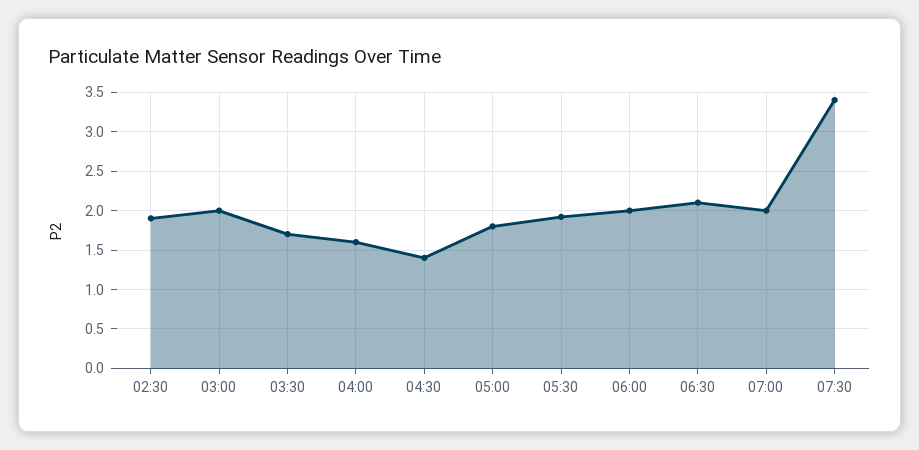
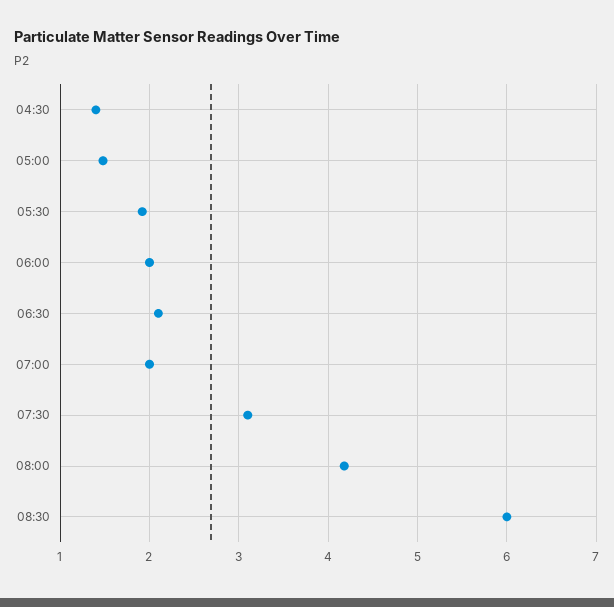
02:30: 1.9 -> none
03:00: 2 -> none
03:30: 1.7 -> none
04:00: 1.6 -> none
05:00: 1.8 -> 1.5
07:30: 3.4 -> 3.1
08:00: none -> 4.2
08:30: none -> 6

